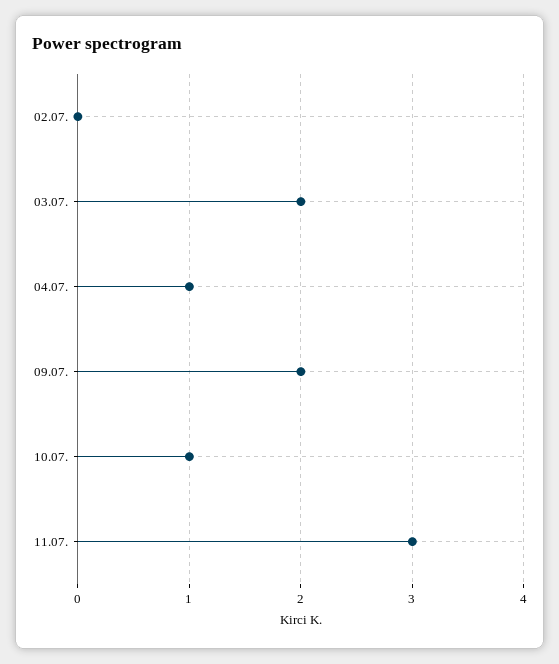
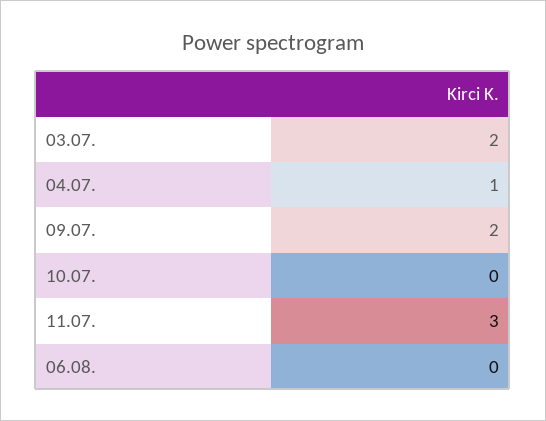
02.07.: 0 -> none
10.07.: 1 -> 0
06.08.: none -> 0

